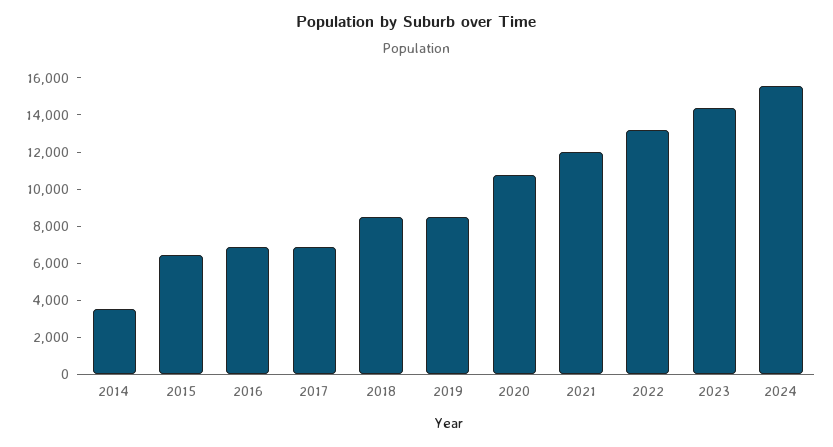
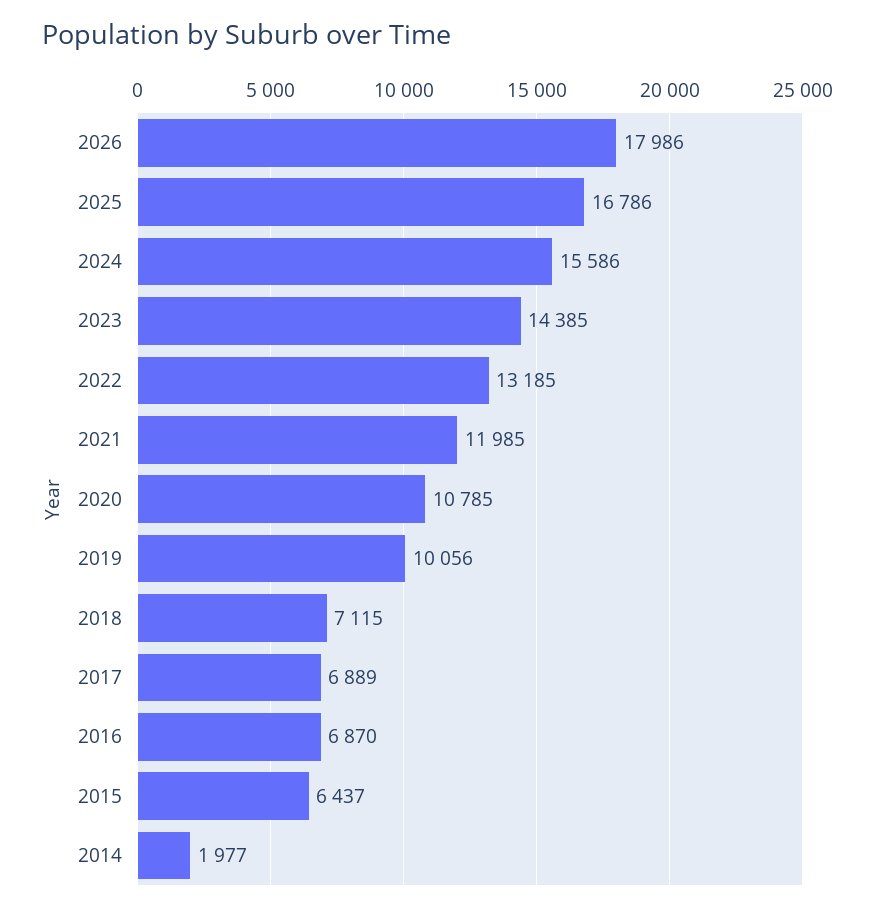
2014: 3500 -> 1977
2018: 8500 -> 7115
2019: 8500 -> 10056
2026: none -> 17986
2025: none -> 16786

